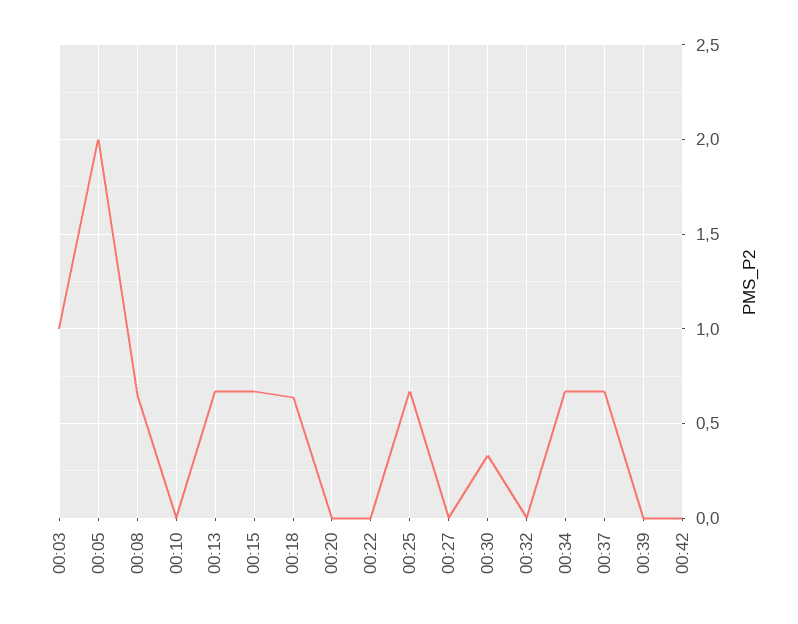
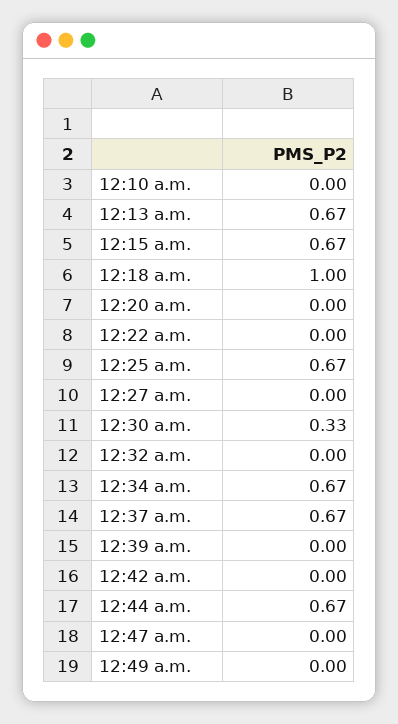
00:03: 1 -> none
00:05: 2 -> none
00:08: 0.65 -> none
00:18: 0.65 -> 1
12:44 a.m.: none -> 0.67
12:47 a.m.: none -> 0
12:49 a.m.: none -> 0

